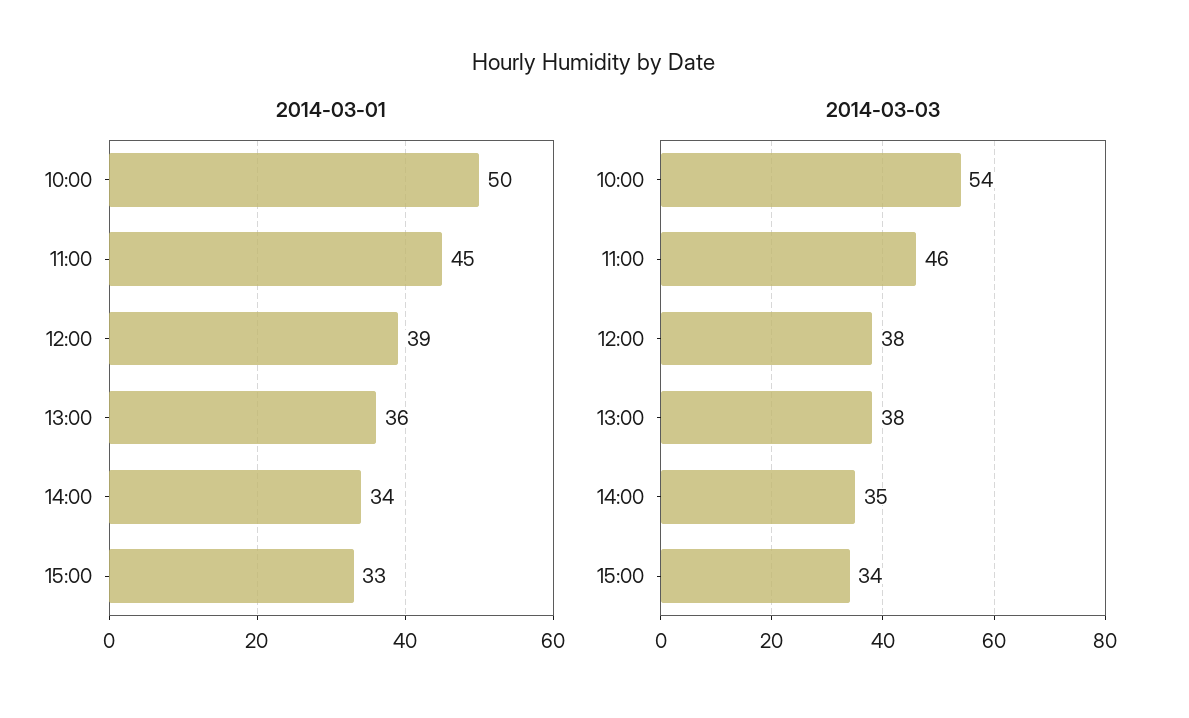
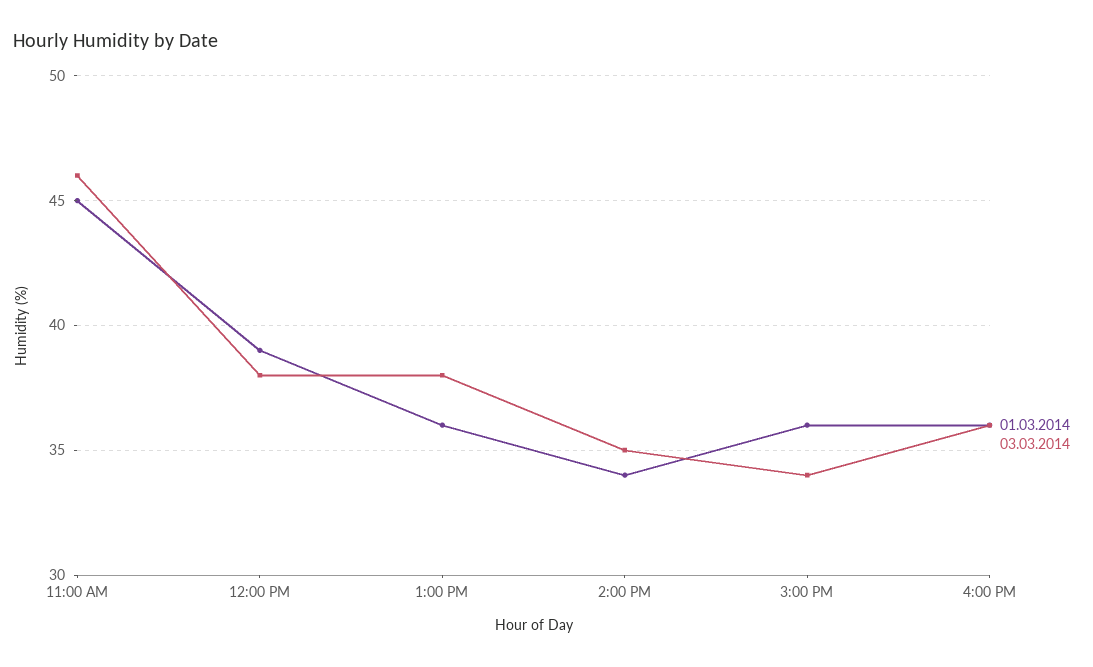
2014-03-01, 10:00: 50 -> none
2014-03-01, 15:00: 33 -> 36
2014-03-03, 10:00: 54 -> none
2014-03-01, 4:00 PM: none -> 36
2014-03-03, 4:00 PM: none -> 36

